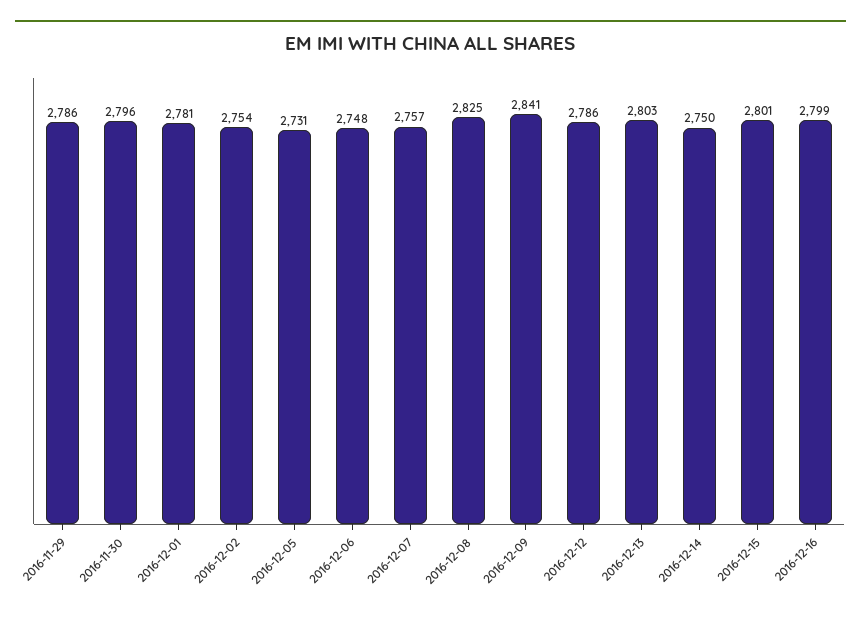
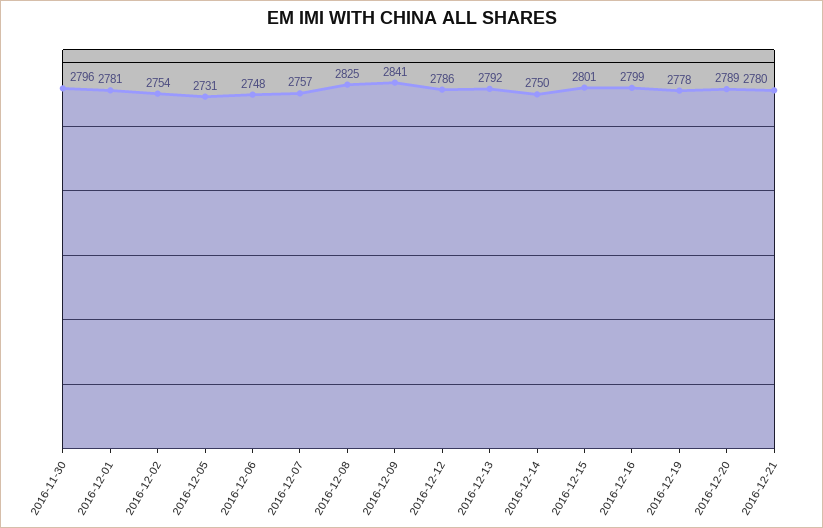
2016-11-29: 2786 -> none
2016-12-13: 2803 -> 2792
2016-12-19: none -> 2778
2016-12-20: none -> 2789
2016-12-21: none -> 2780

